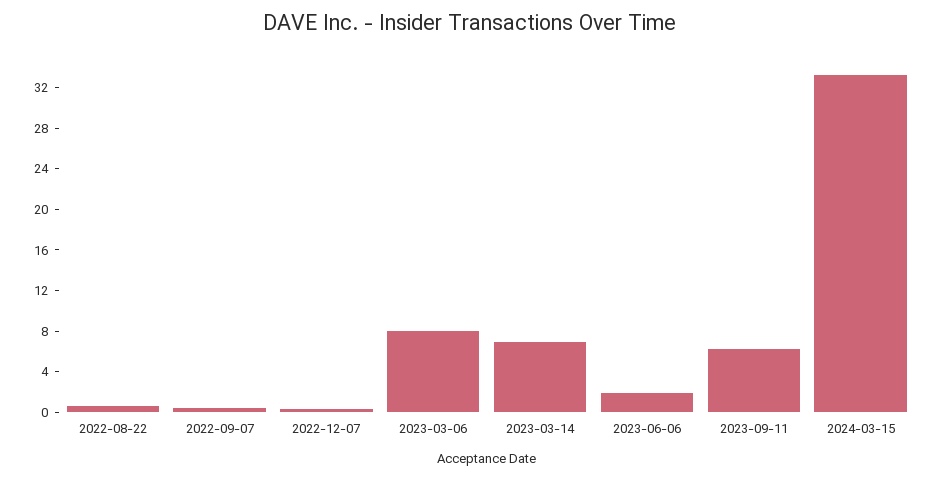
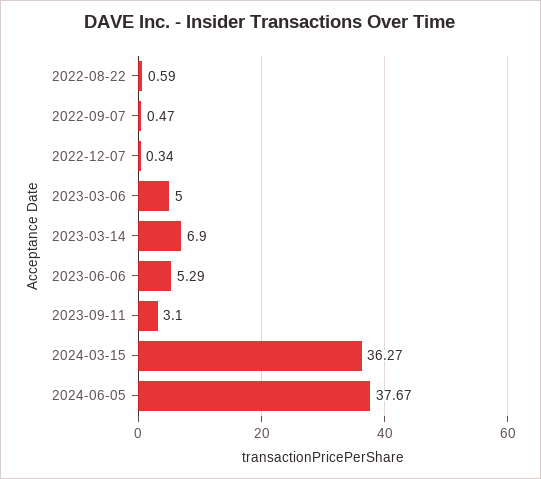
2023-03-06: 8 -> 5
2023-06-06: 2 -> 5.29
2023-09-11: 6 -> 3.1
2024-03-15: 33 -> 36.27
2024-06-05: none -> 37.67

